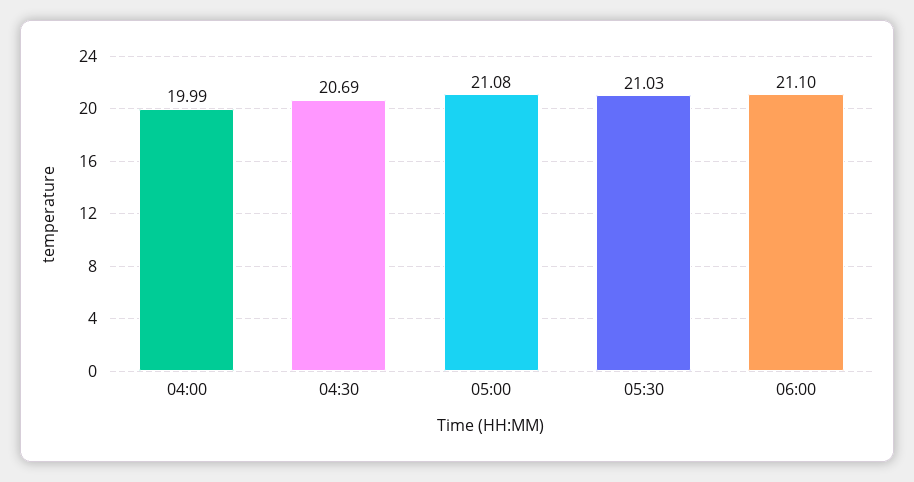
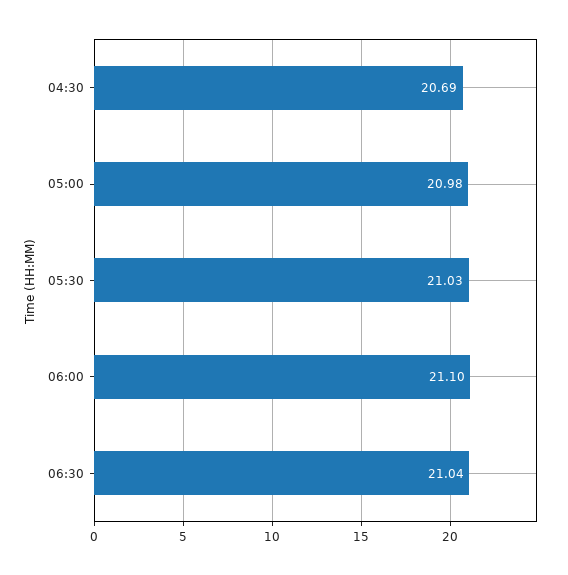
04:00: 19.99 -> none
05:00: 21.08 -> 20.98
06:30: none -> 21.04

